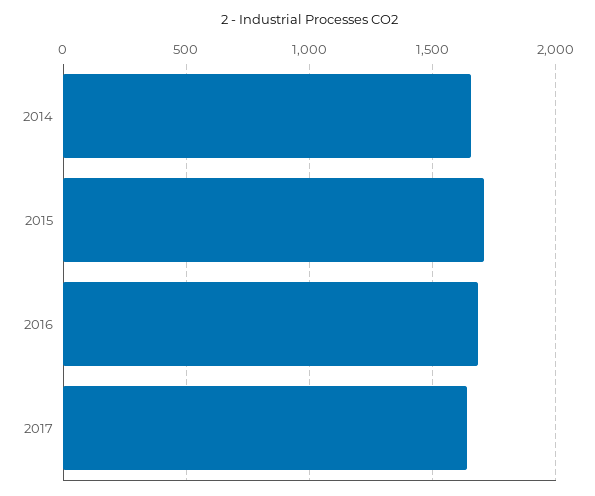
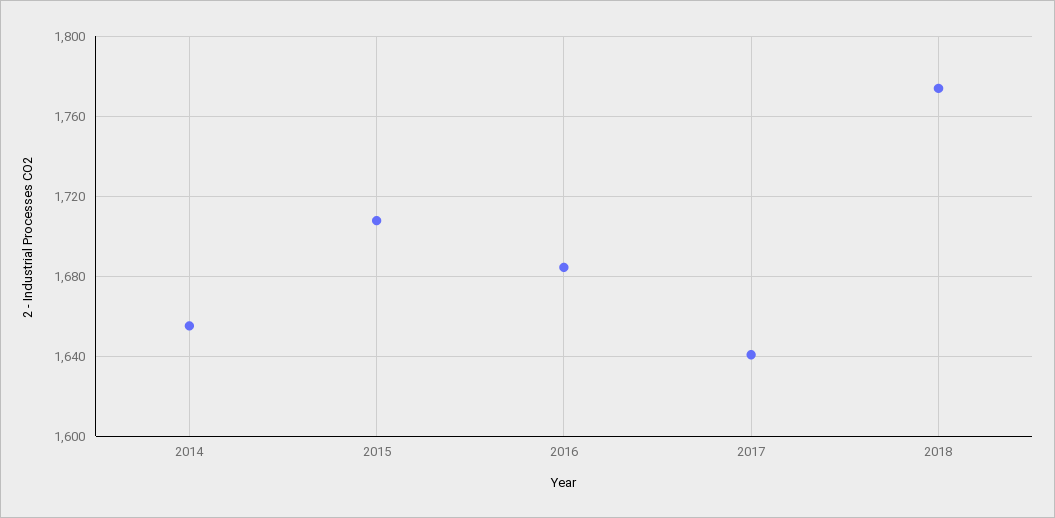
2018: none -> 1775

